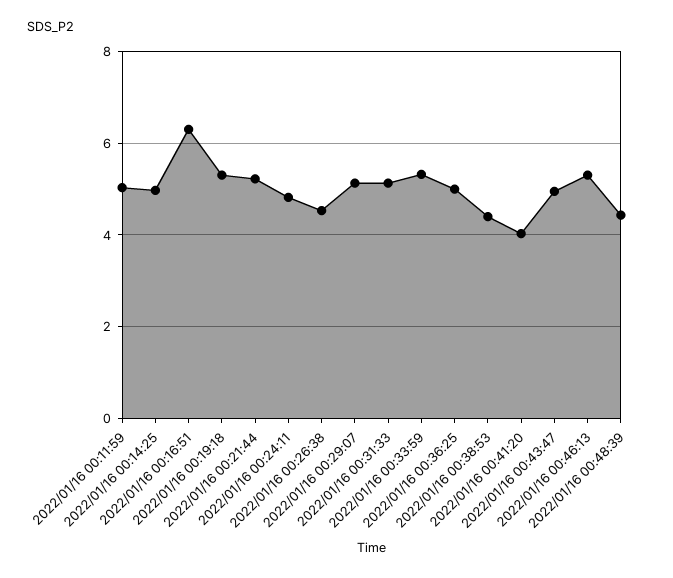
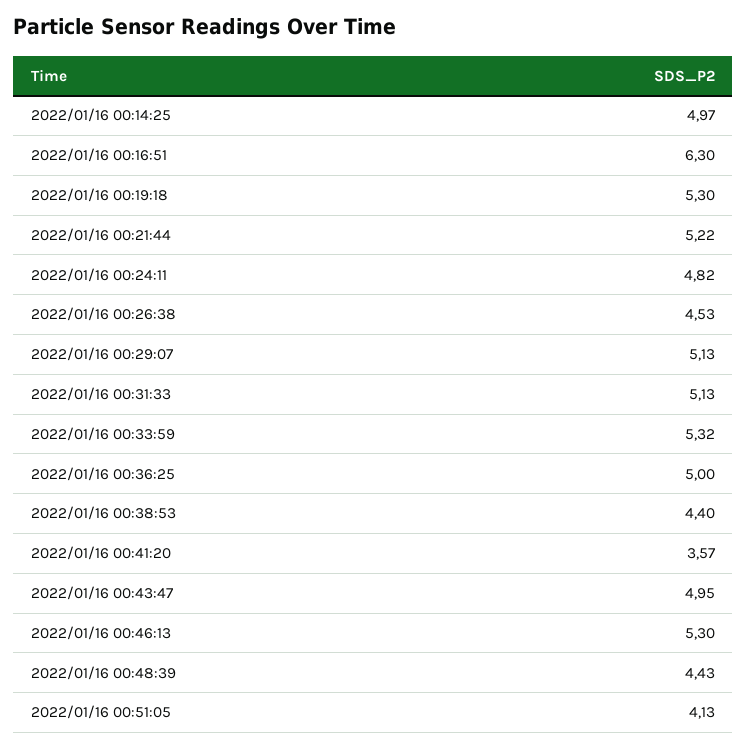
2022/01/16 00:11:59: 5 -> none
2022/01/16 00:41:20: 4 -> 3.57
2022/01/16 00:51:05: none -> 4.13

